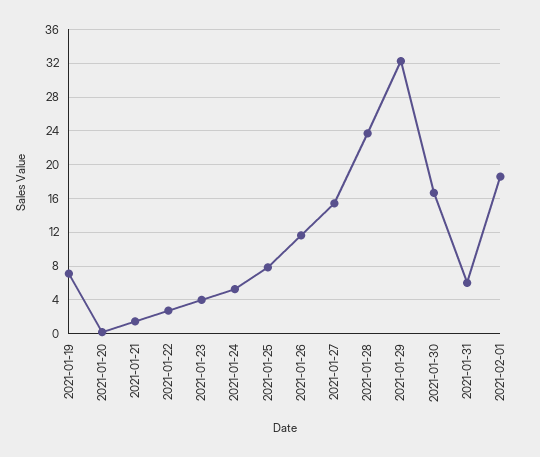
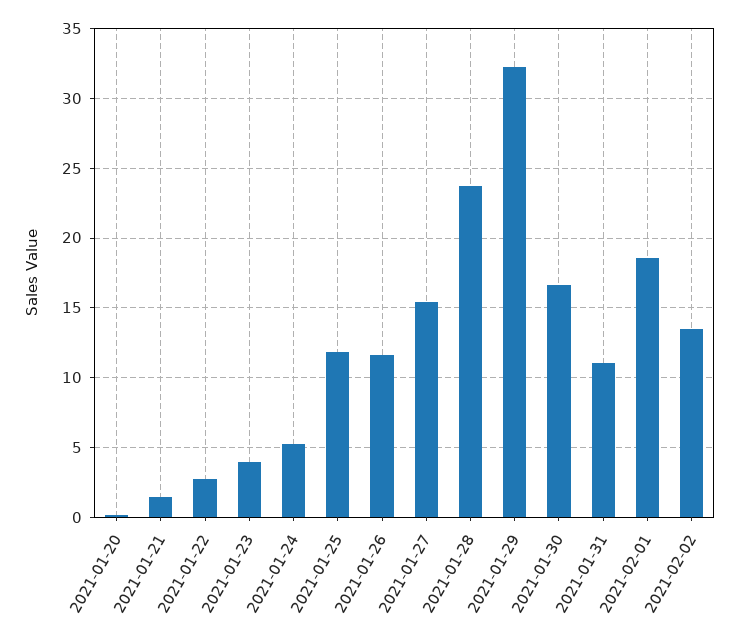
2021-01-19: 7 -> none
2021-01-25: 8 -> 12
2021-01-31: 6 -> 11
2021-02-02: none -> 13.5

